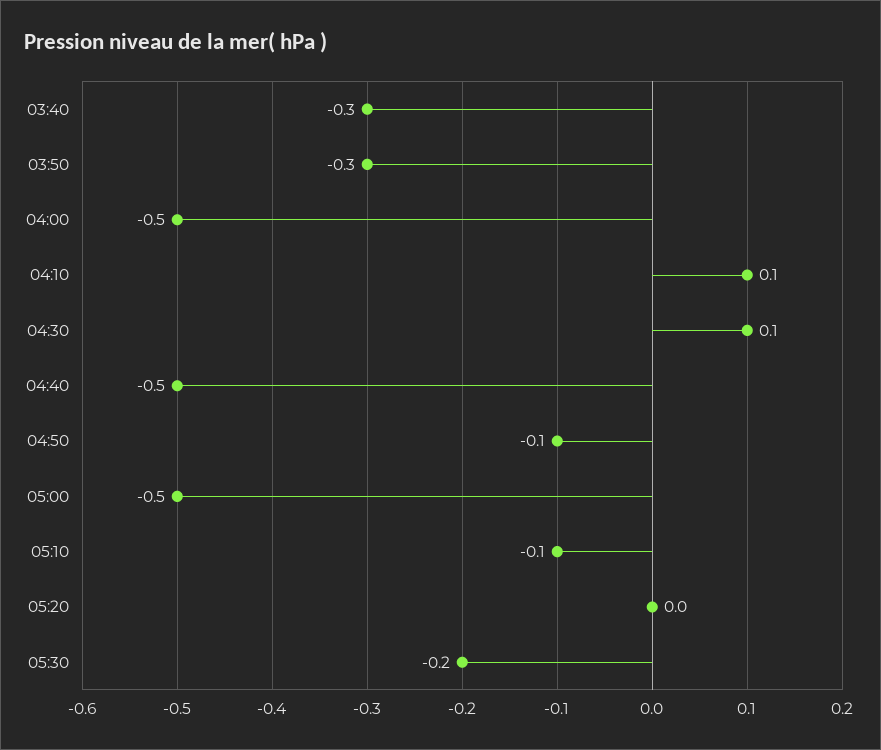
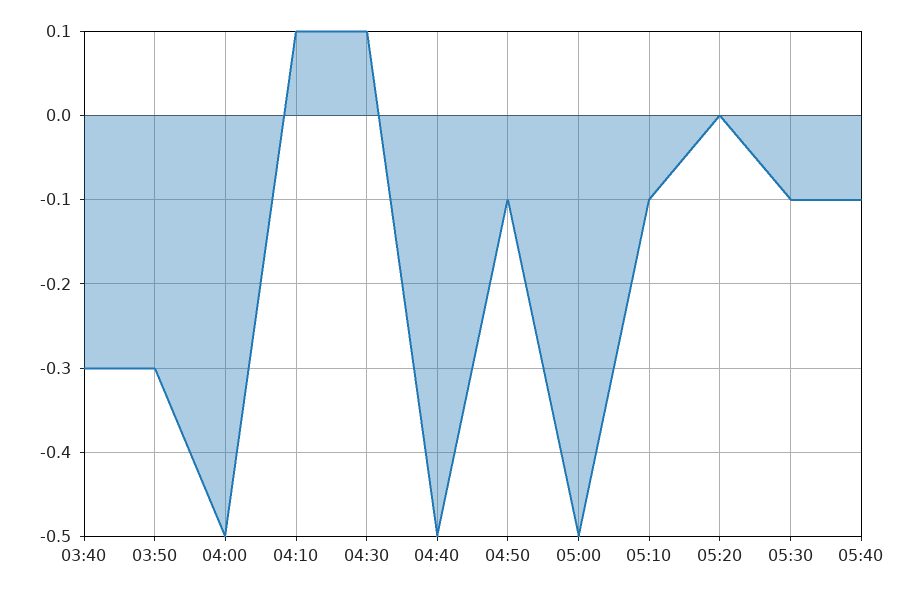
05:30: -0.2 -> -0.1
05:40: none -> -0.1

